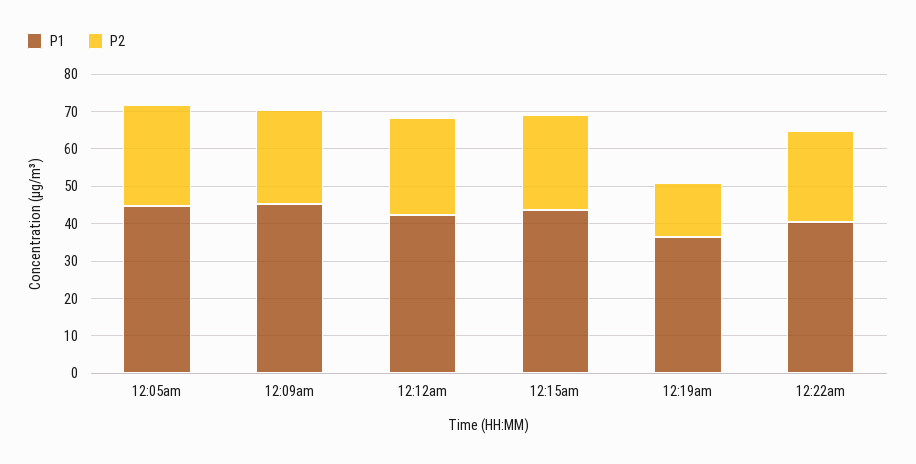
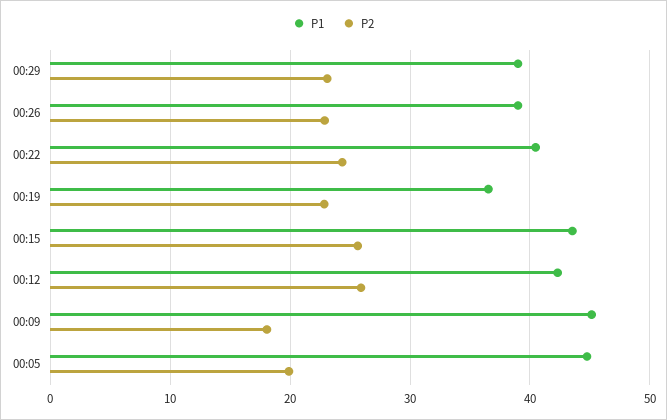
P2, 12:05am: 27.5 -> 20
P2, 12:09am: 25 -> 18
P2, 12:19am: 15 -> 23
P1, 00:29: none -> 39
P2, 00:29: none -> 23
P1, 00:26: none -> 39
P2, 00:26: none -> 23

